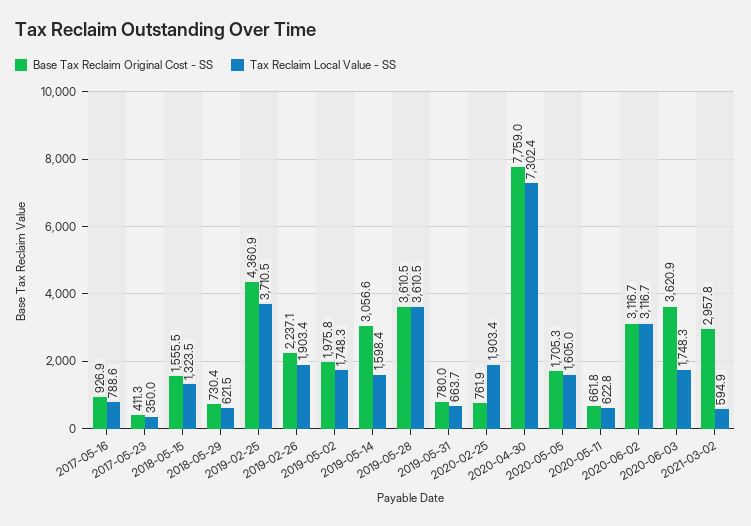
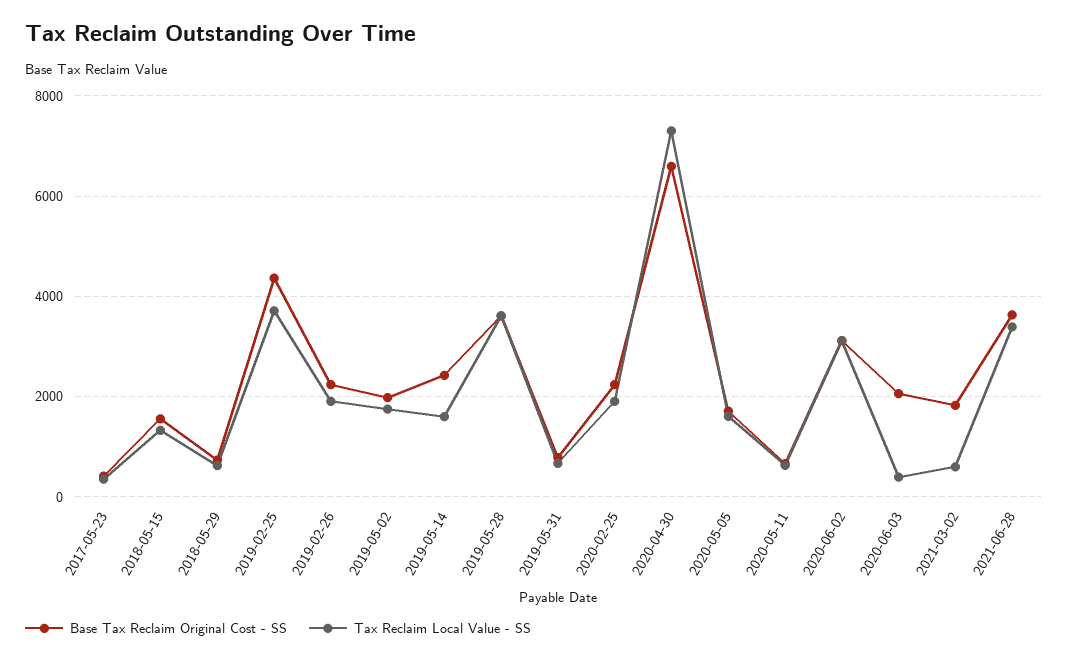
Base Tax Reclaim Original Cost - SS, 2017-05-16: 926.9 -> none
Tax Reclaim Local Value - SS, 2017-05-16: 788.6 -> none
Base Tax Reclaim Original Cost - SS, 2019-05-14: 3056.6 -> 2400
Base Tax Reclaim Original Cost - SS, 2020-02-25: 761.9 -> 2200
Base Tax Reclaim Original Cost - SS, 2020-04-30: 7759 -> 6600
Base Tax Reclaim Original Cost - SS, 2020-06-03: 3620.9 -> 2000
Tax Reclaim Local Value - SS, 2020-06-03: 1748.3 -> 400
Base Tax Reclaim Original Cost - SS, 2021-03-02: 2957.8 -> 1800
Base Tax Reclaim Original Cost - SS, 2021-06-28: none -> 3600
Tax Reclaim Local Value - SS, 2021-06-28: none -> 3400

